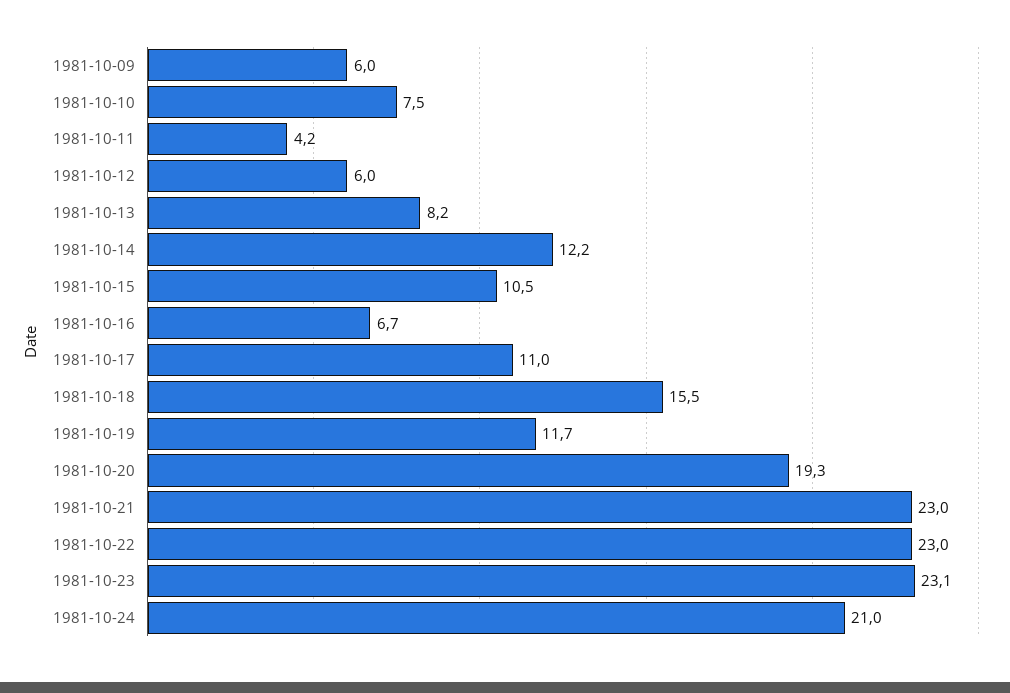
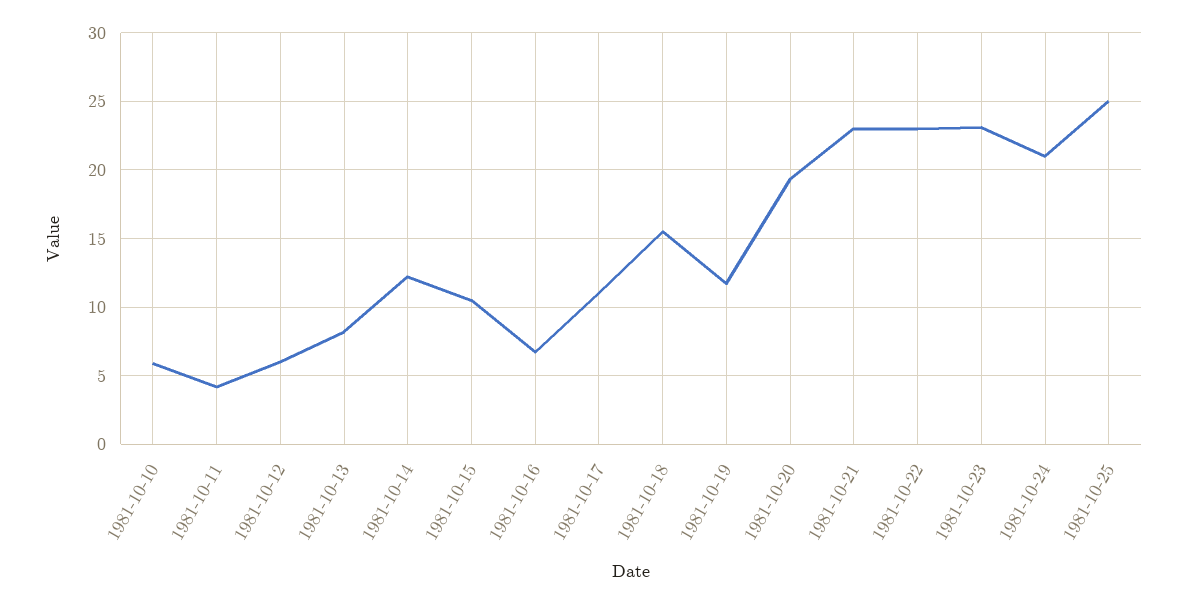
1981-10-09: 6 -> none
1981-10-10: 7.5 -> 6
1981-10-25: none -> 25

